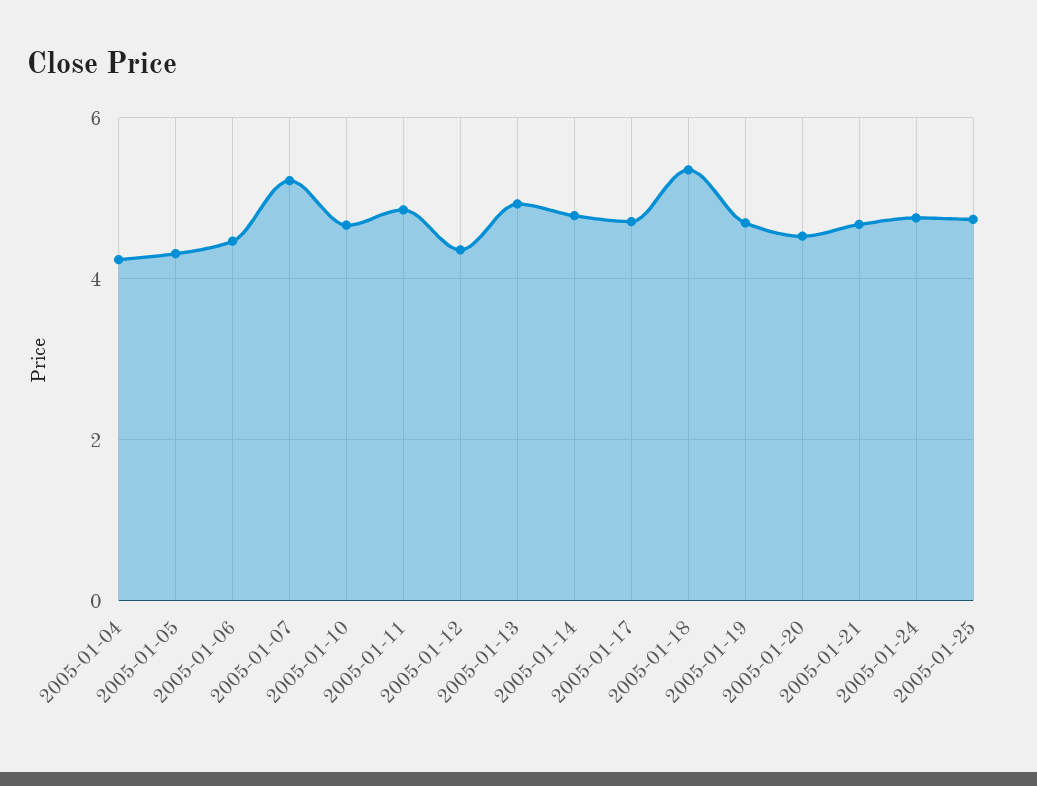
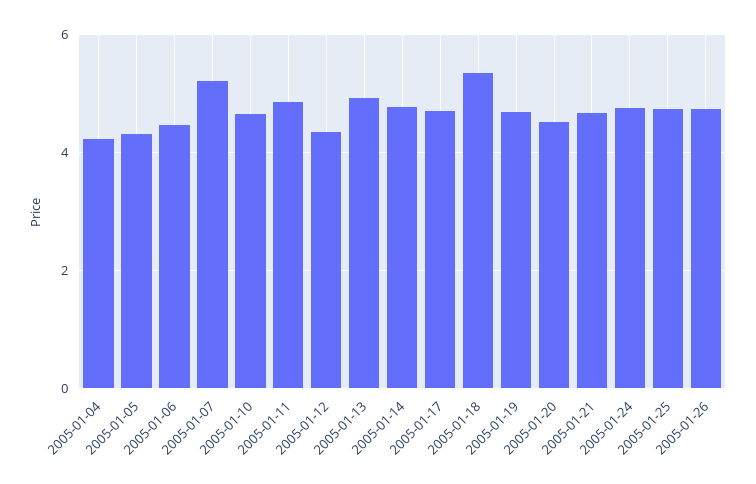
2005-01-26: none -> 4.8

